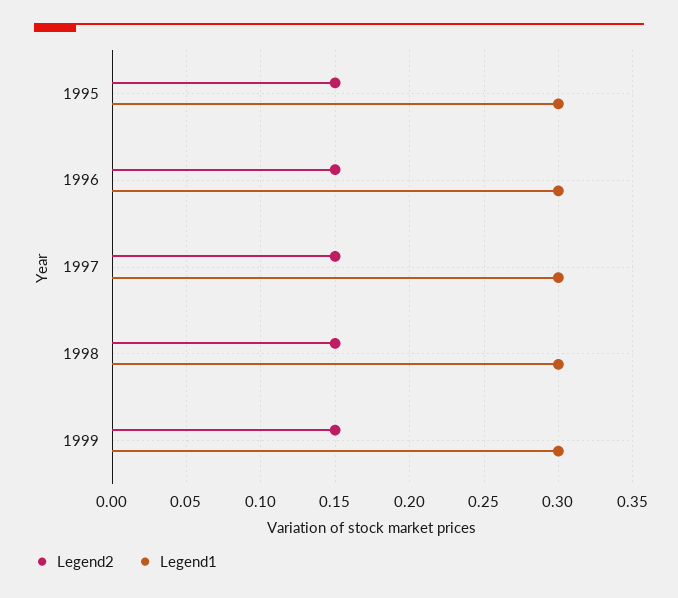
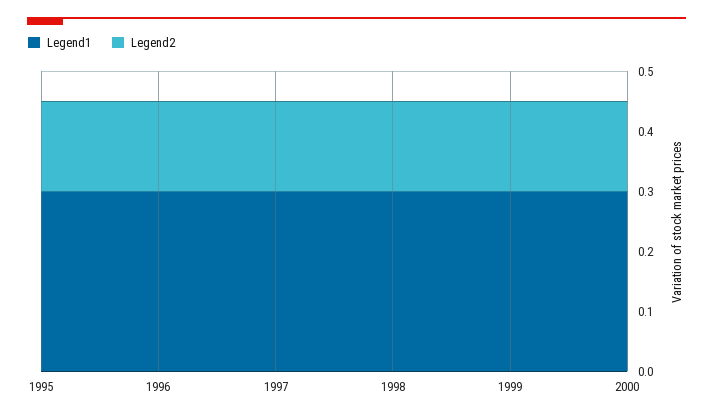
Legend1, 2000: none -> 0.3
Legend2, 2000: none -> 0.15

